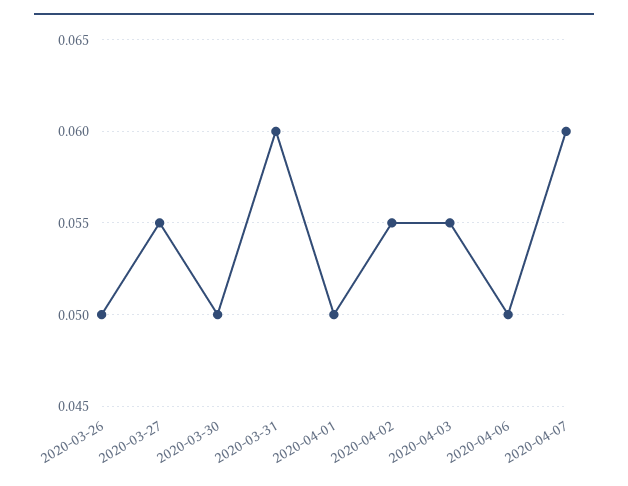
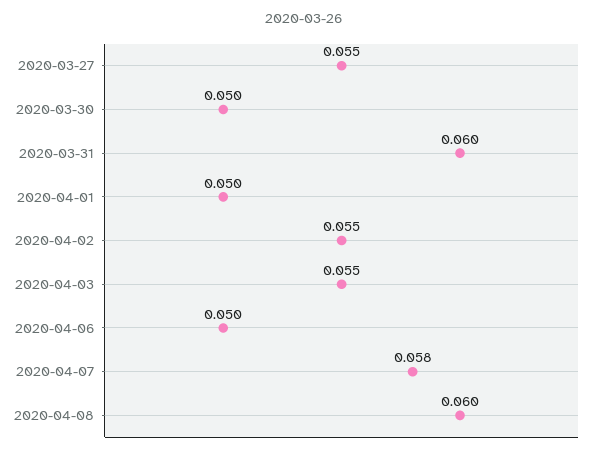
2020-03-26: 0.05 -> none
2020-04-07: 0.06 -> 0.058
2020-04-08: none -> 0.06

